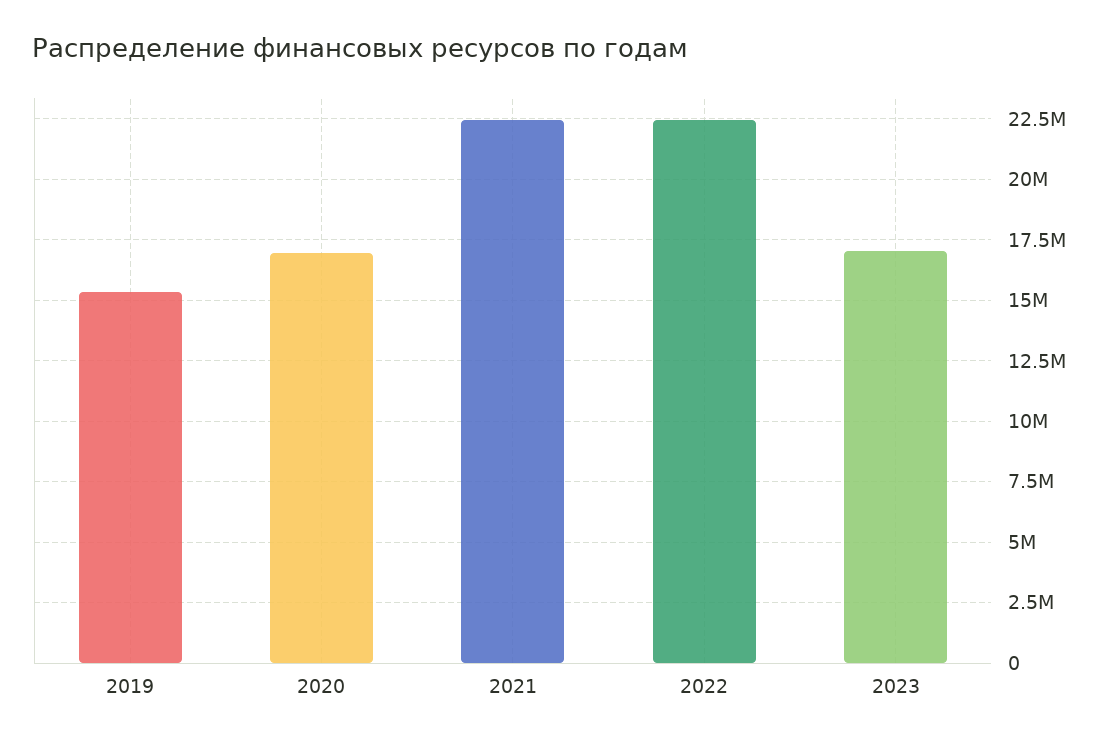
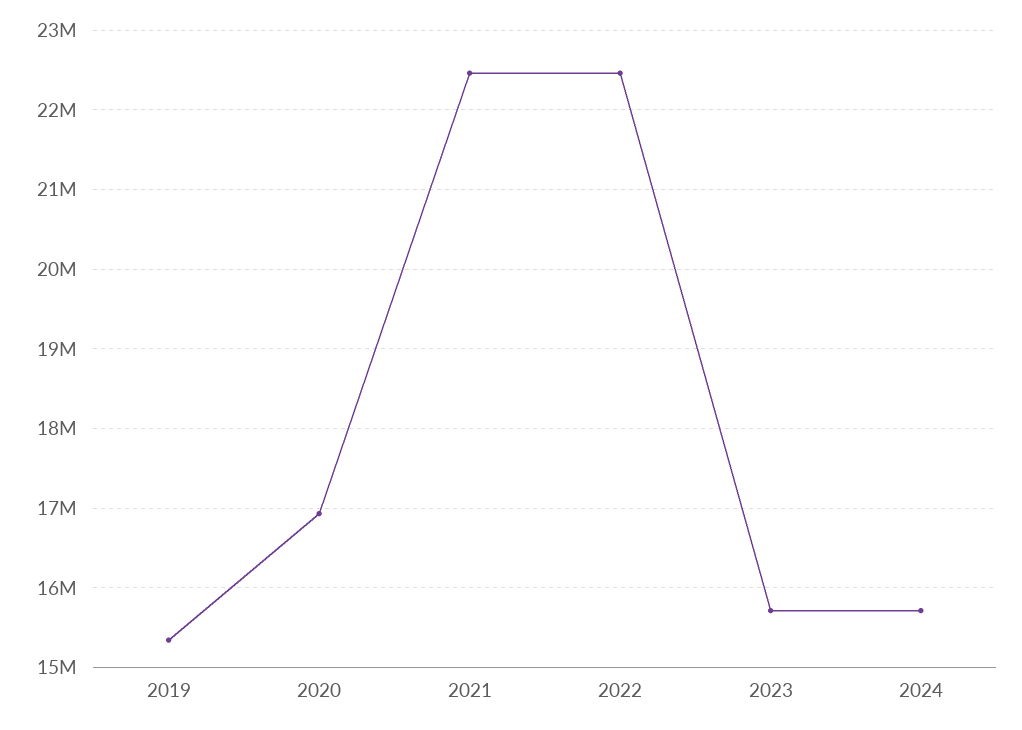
2023: 17000000 -> 15700000
2024: none -> 15700000

